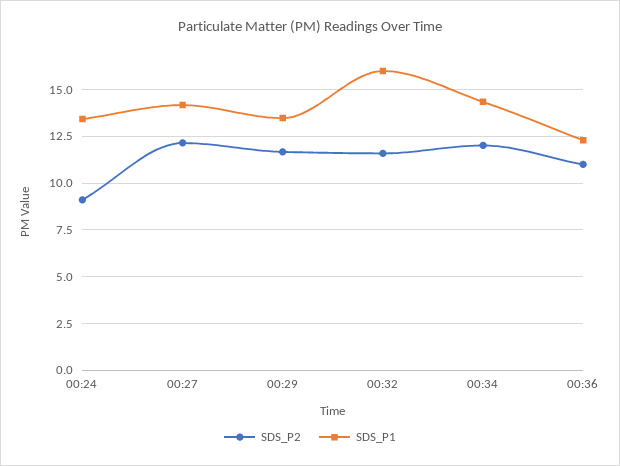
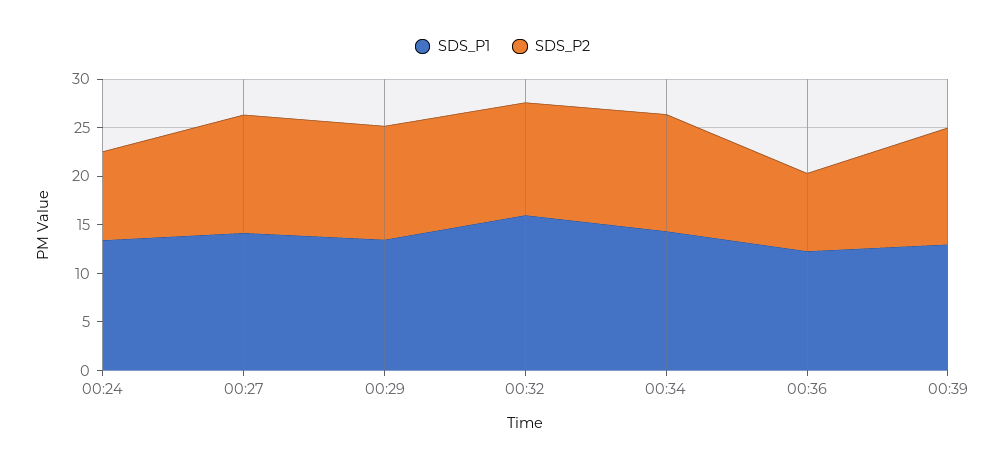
SDS_P2, 00:36: 11 -> 8
SDS_P1, 00:39: none -> 13
SDS_P2, 00:39: none -> 12

